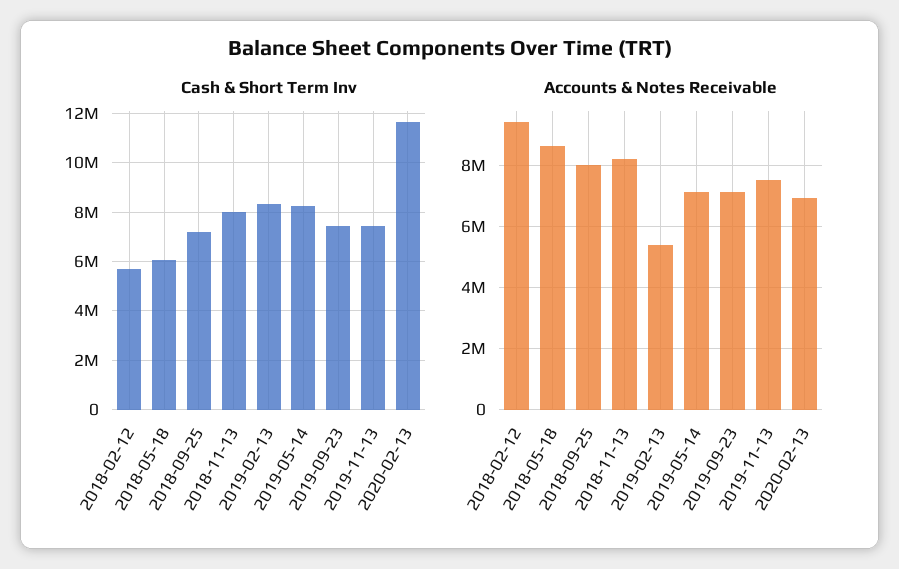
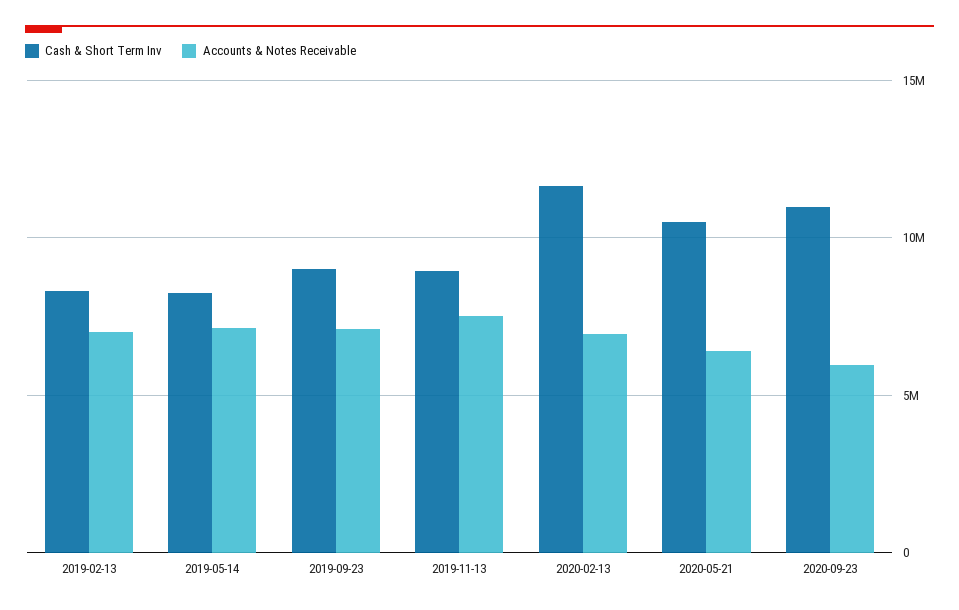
Cash & Short Term Inv, 2018-02-12: 5750000 -> none
Cash & Short Term Inv, 2018-05-18: 6000000 -> none
Cash & Short Term Inv, 2018-09-25: 7250000 -> none
Cash & Short Term Inv, 2018-11-13: 8000000 -> none
Cash & Short Term Inv, 2019-09-23: 7500000 -> 9000000
Cash & Short Term Inv, 2019-11-13: 7500000 -> 9000000
Accounts & Notes Receivable, 2018-02-12: 9400000 -> none
Accounts & Notes Receivable, 2018-05-18: 8600000 -> none
Accounts & Notes Receivable, 2018-09-25: 8000000 -> none
Accounts & Notes Receivable, 2018-11-13: 8200000 -> none
Accounts & Notes Receivable, 2019-02-13: 5400000 -> 7000000
Cash & Short Term Inv, 2020-05-21: none -> 10500000
Accounts & Notes Receivable, 2020-05-21: none -> 6500000
Cash & Short Term Inv, 2020-09-23: none -> 11000000
Accounts & Notes Receivable, 2020-09-23: none -> 6000000

